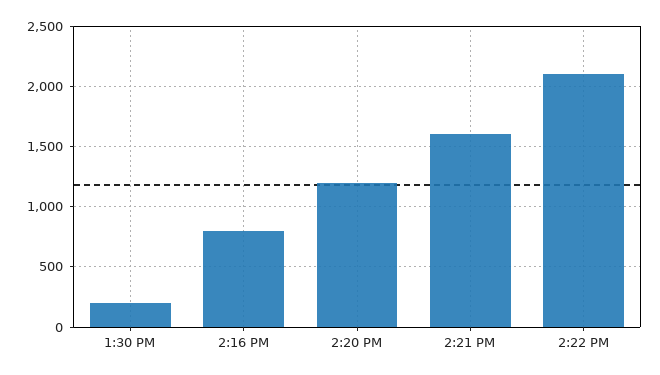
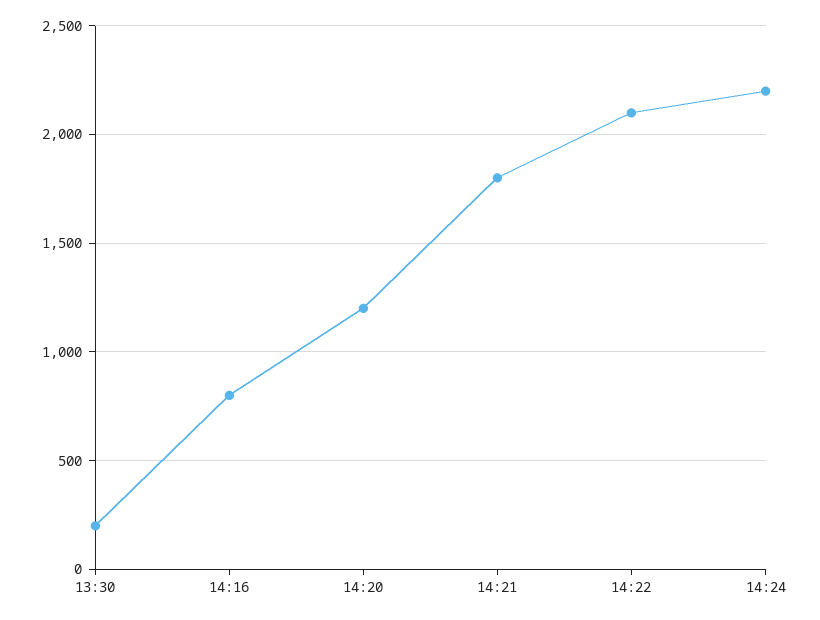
2:21 PM: 1600 -> 1800
14:24: none -> 2200

